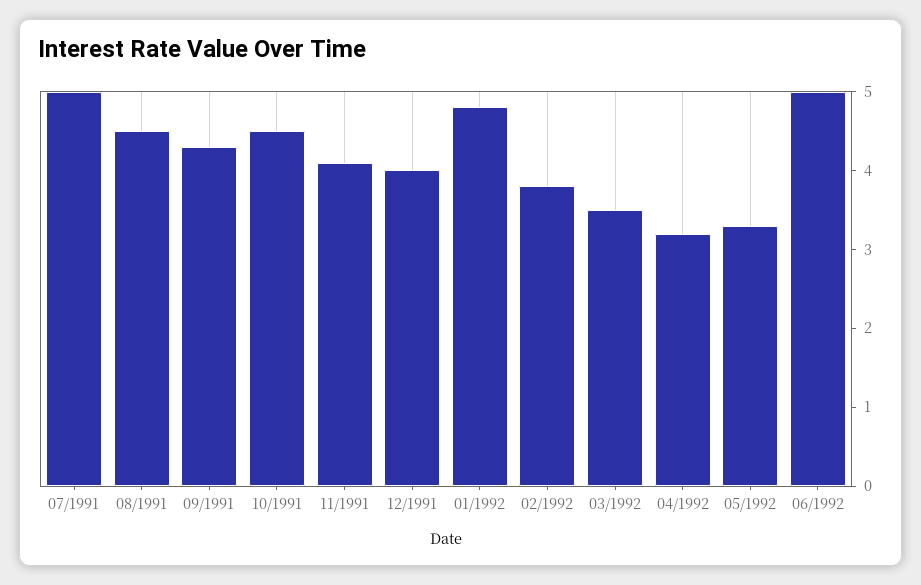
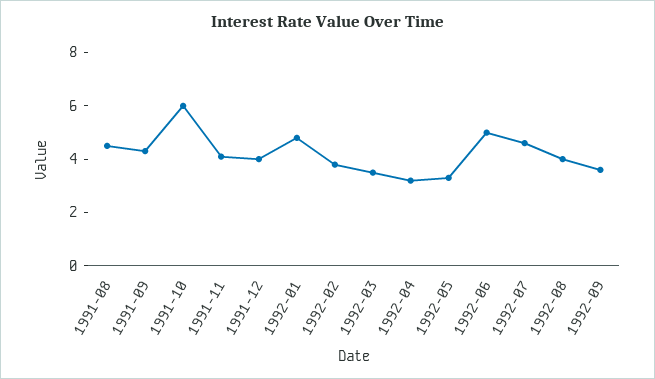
07/1991: 5 -> none
10/1991: 4.5 -> 6
1992-07: none -> 4.5
1992-08: none -> 4
1992-09: none -> 3.5

